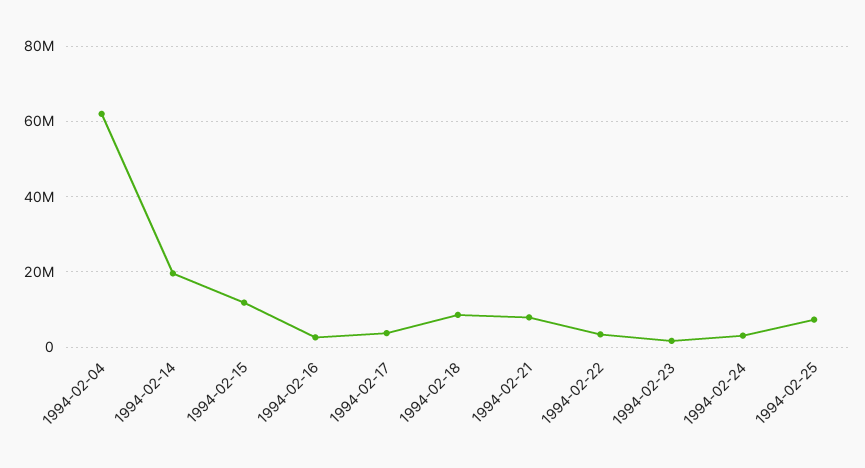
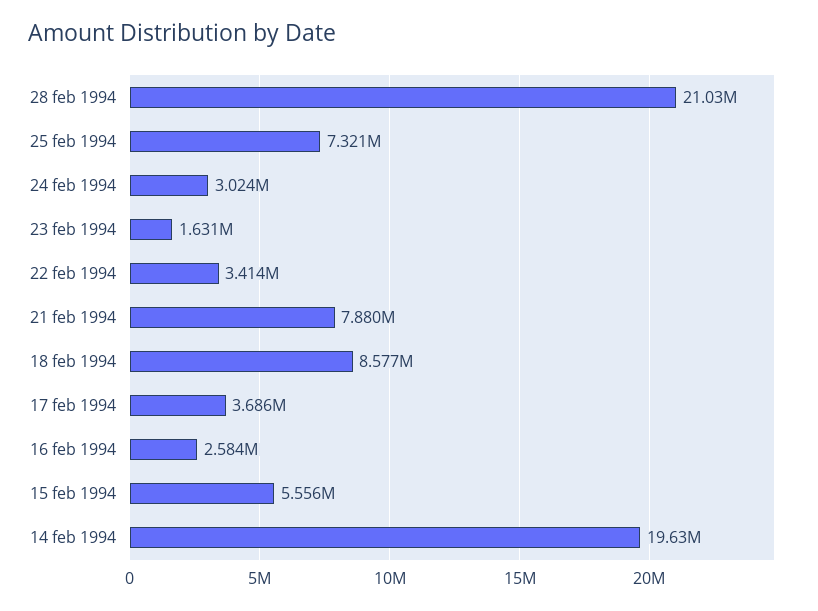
1994-02-04: 62000000 -> none
1994-02-15: 12000000 -> 5556000
28 feb 1994: none -> 21030000

